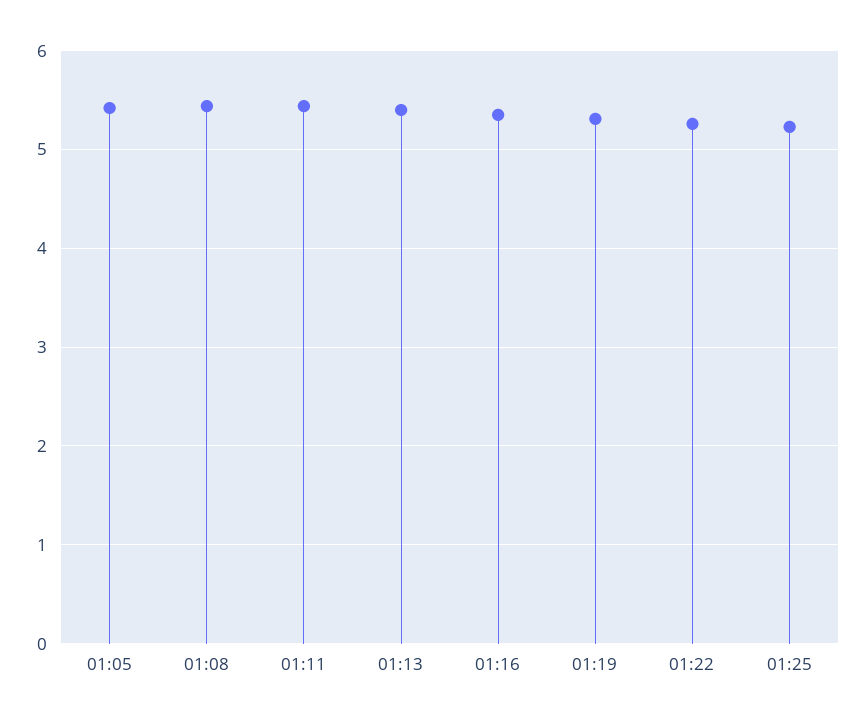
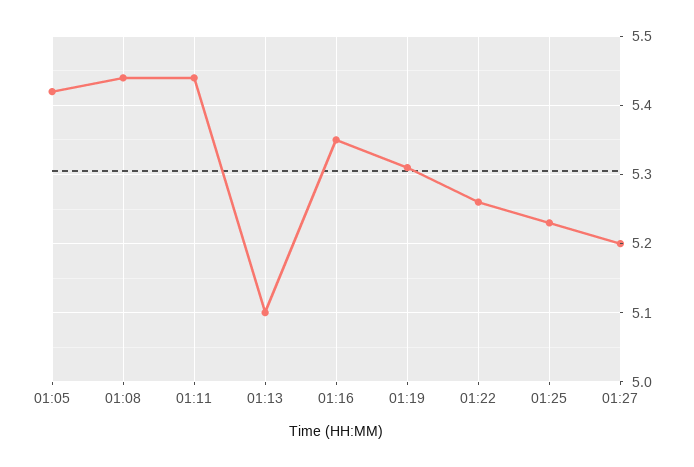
01:13: 5.4 -> 5.1
01:27: none -> 5.2

